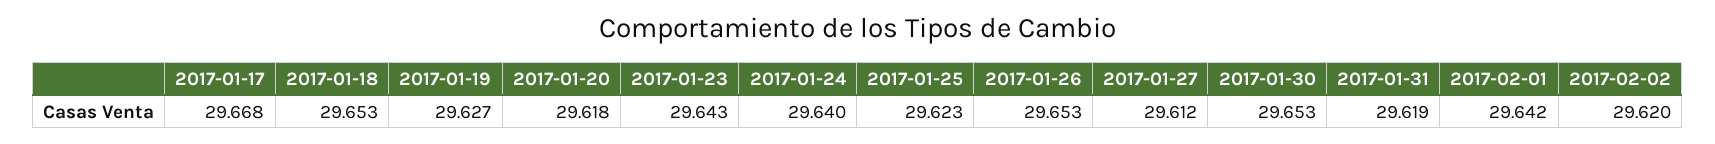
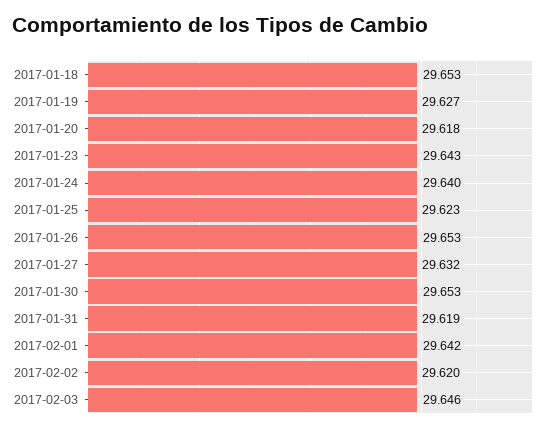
2017-01-17: 29.668 -> none
2017-01-27: 29.612 -> 29.632
2017-02-03: none -> 29.646

